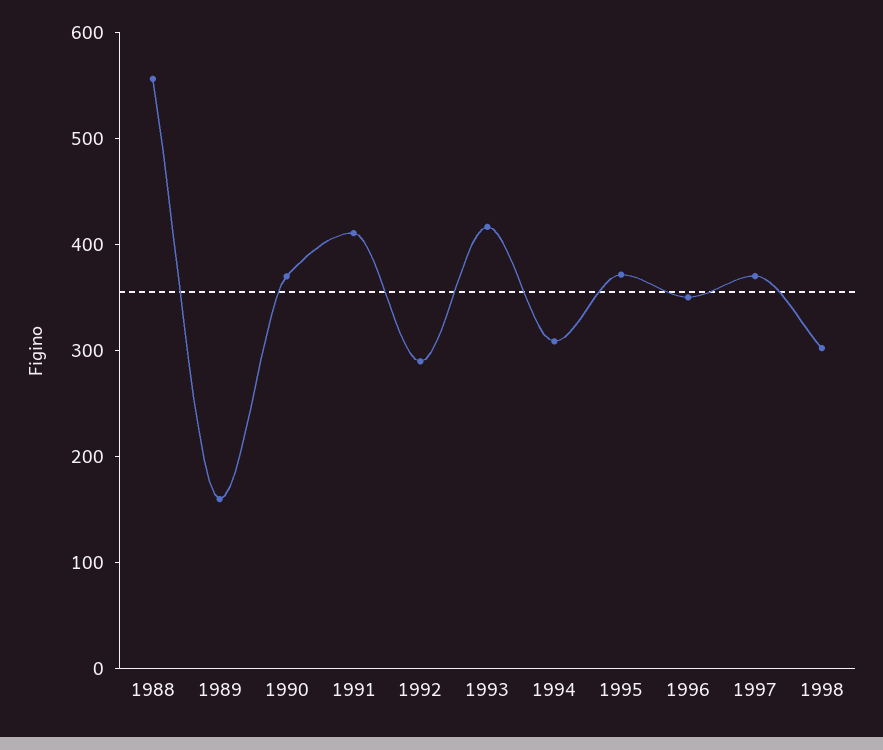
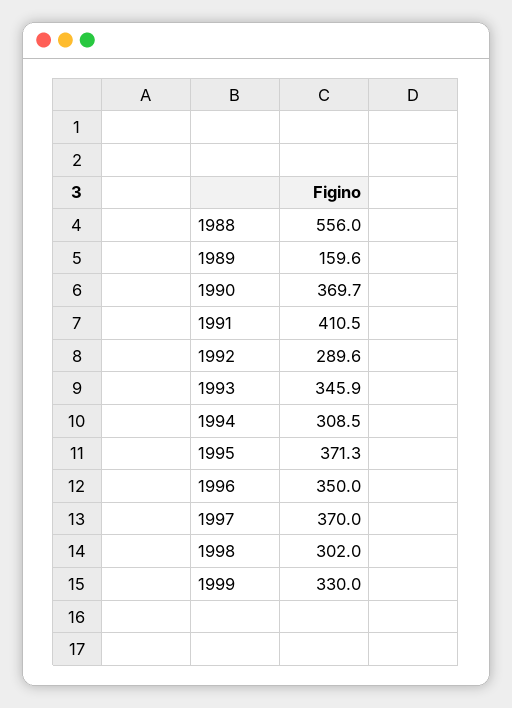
1993: 420 -> 345.9
1999: none -> 330

